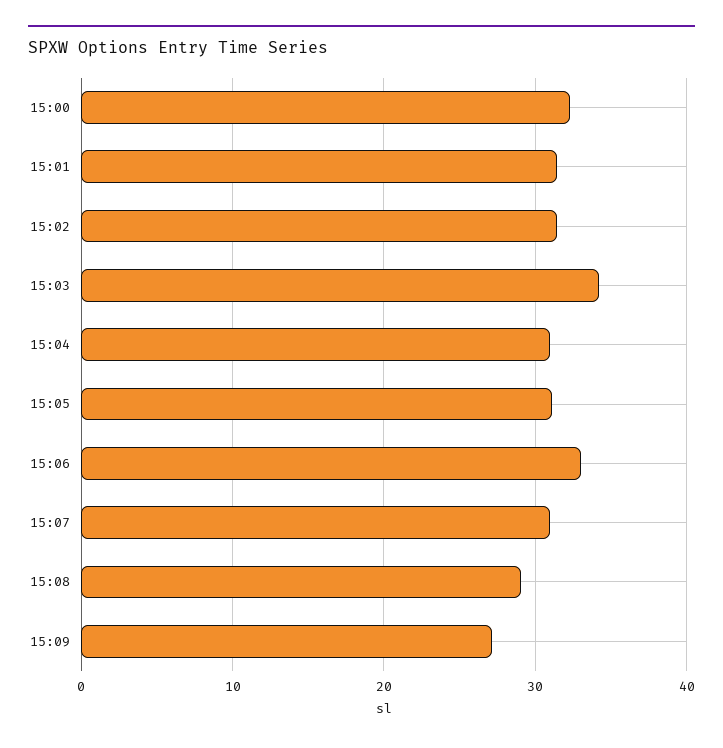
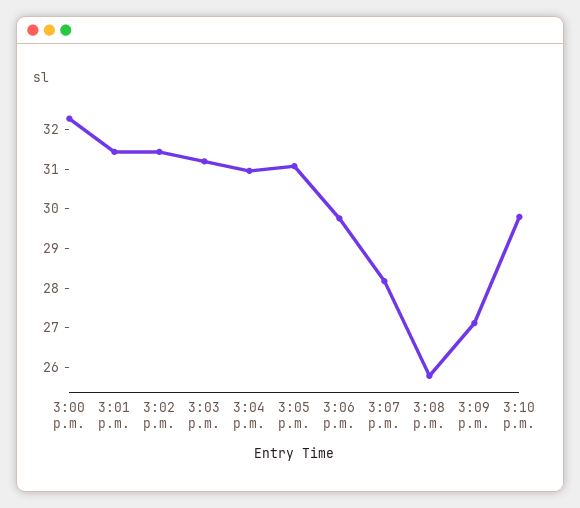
15:03: 34 -> 31.25
15:06: 33 -> 29.75
15:07: 31 -> 28.25
15:08: 29 -> 25.75
3:10 p.m.: none -> 29.75

